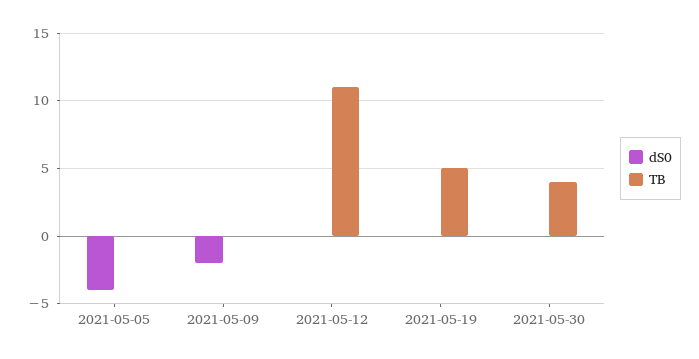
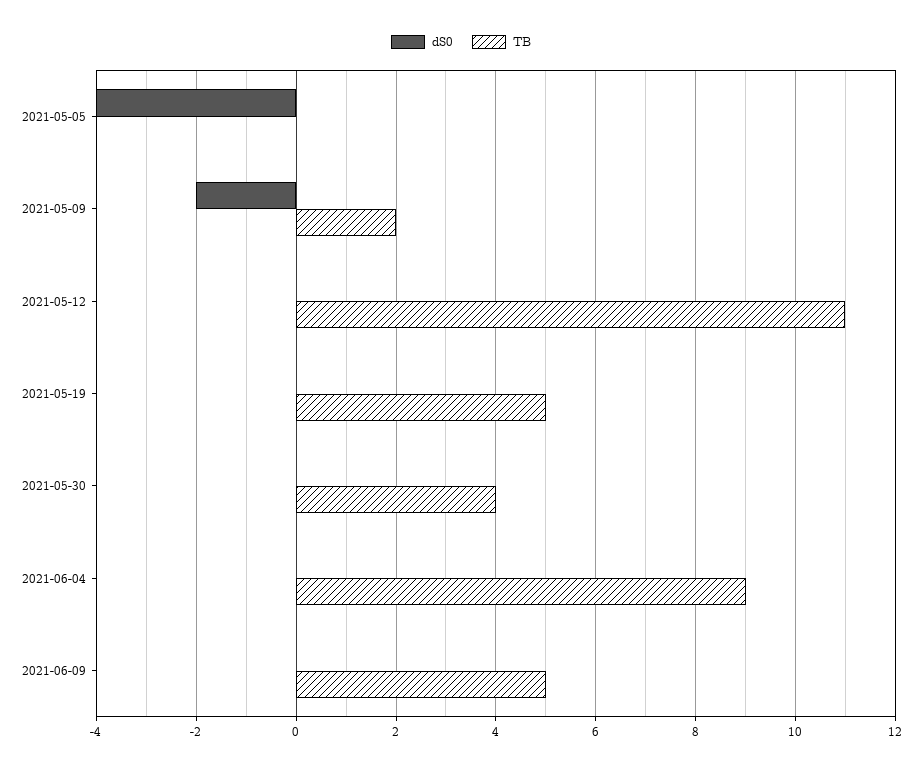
TB, 2021-05-09: 0 -> 2
dS0, 2021-06-04: none -> 0
TB, 2021-06-04: none -> 9
dS0, 2021-06-09: none -> 0
TB, 2021-06-09: none -> 5

